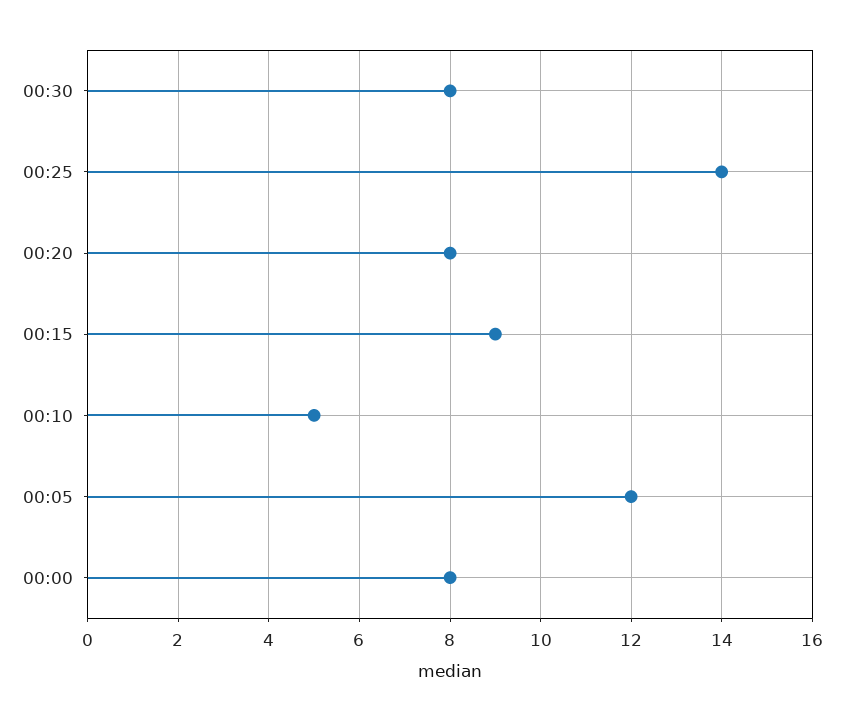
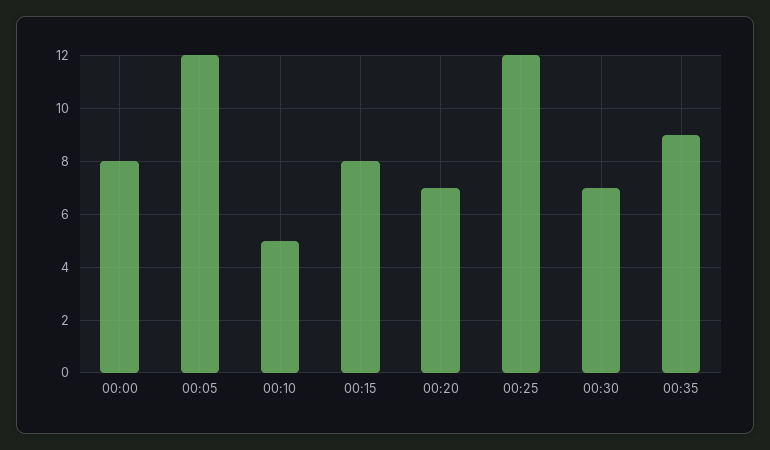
00:30: 8 -> 7
00:25: 14 -> 12
00:20: 8 -> 7
00:15: 9 -> 8
00:35: none -> 9

